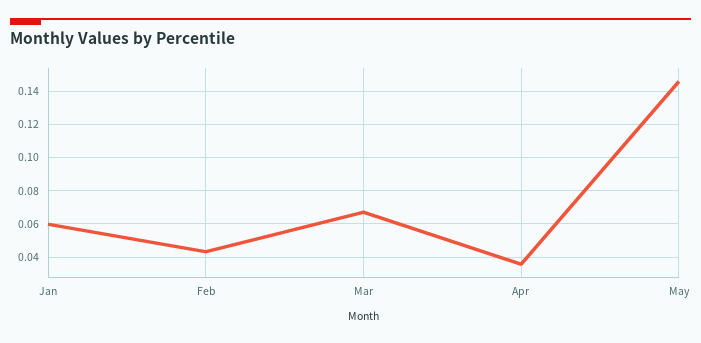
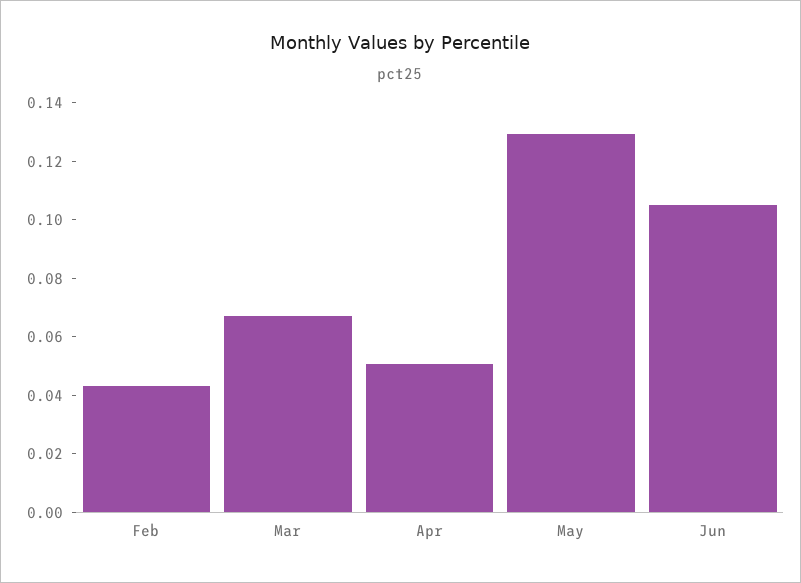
Jan: 0.06 -> none
Apr: 0.035 -> 0.05
May: 0.145 -> 0.13
Jun: none -> 0.105

